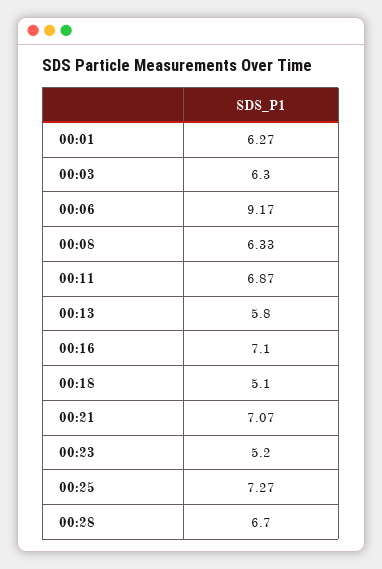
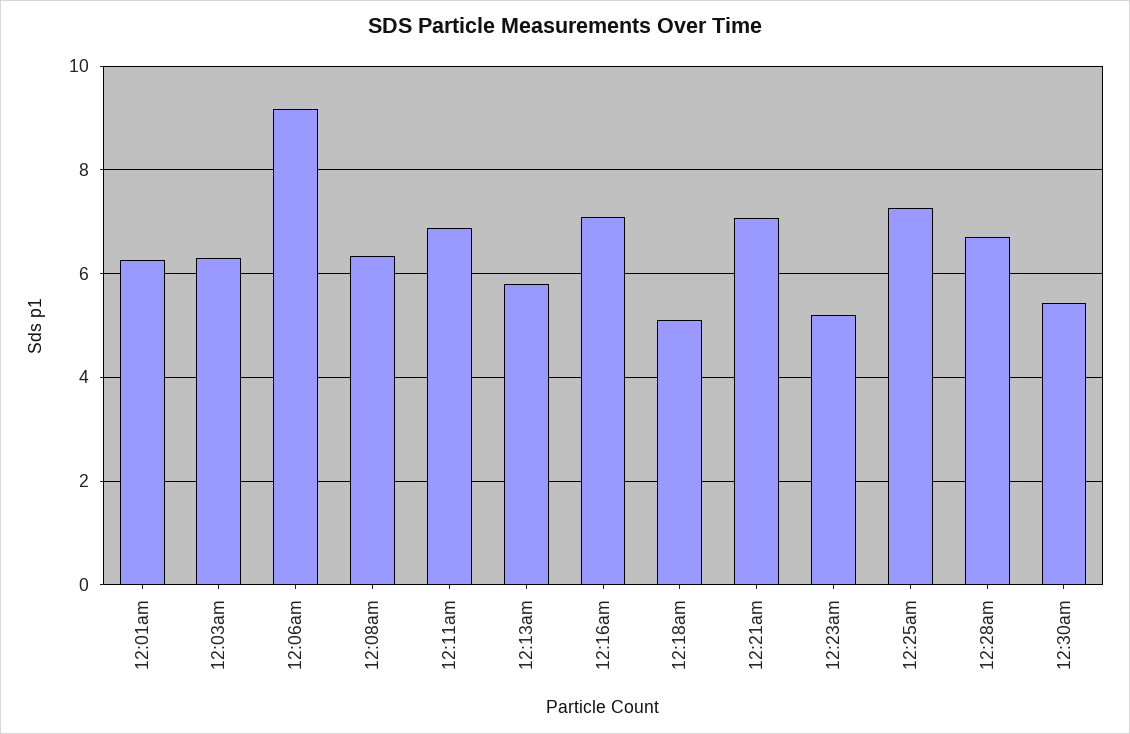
12:30am: none -> 5.4

